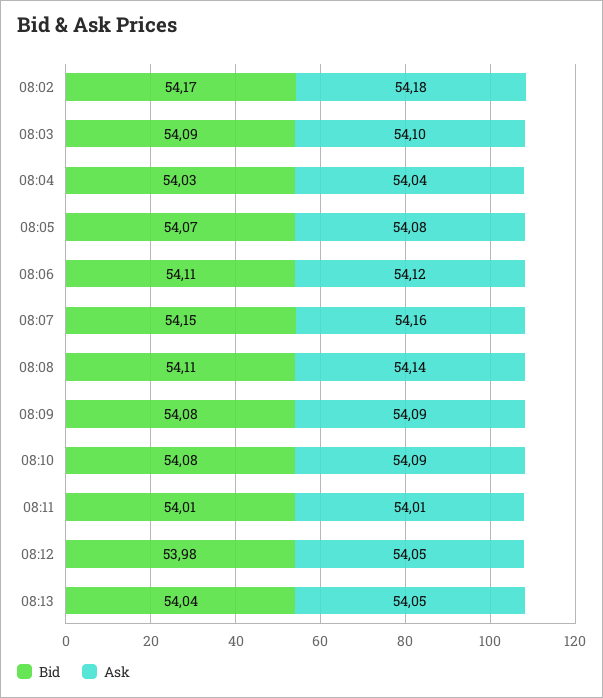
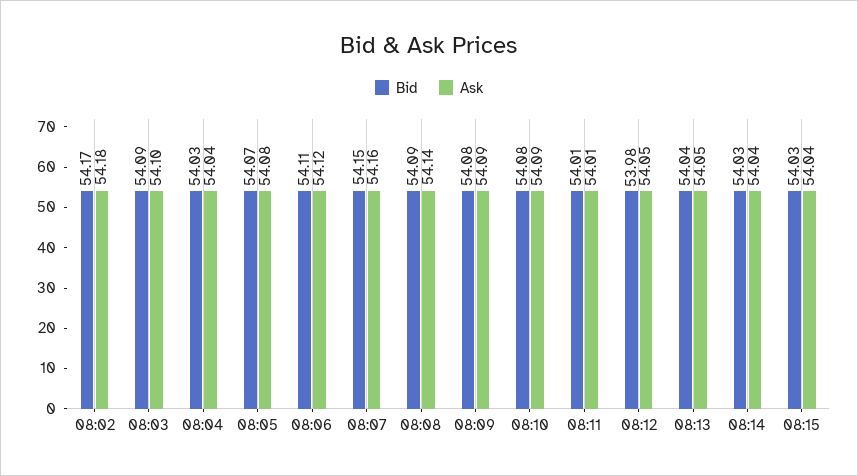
Bid, 08:08: 54.11 -> 54.09
Bid, 08:14: none -> 54.03
Ask, 08:14: none -> 54.04
Bid, 08:15: none -> 54.03
Ask, 08:15: none -> 54.04

